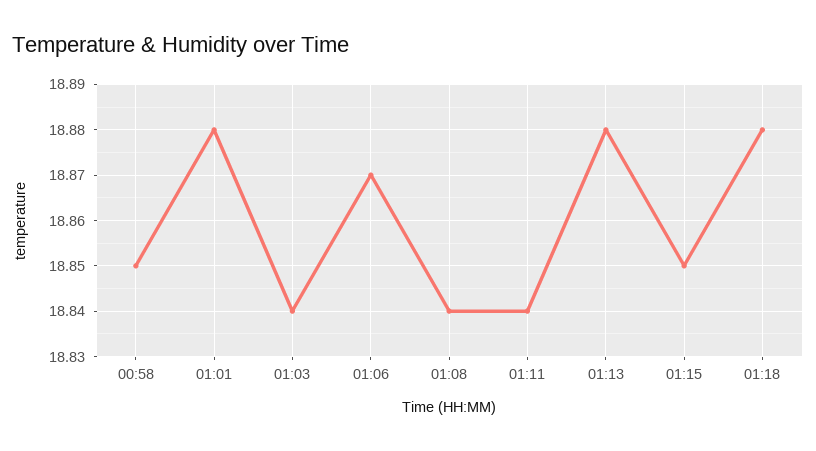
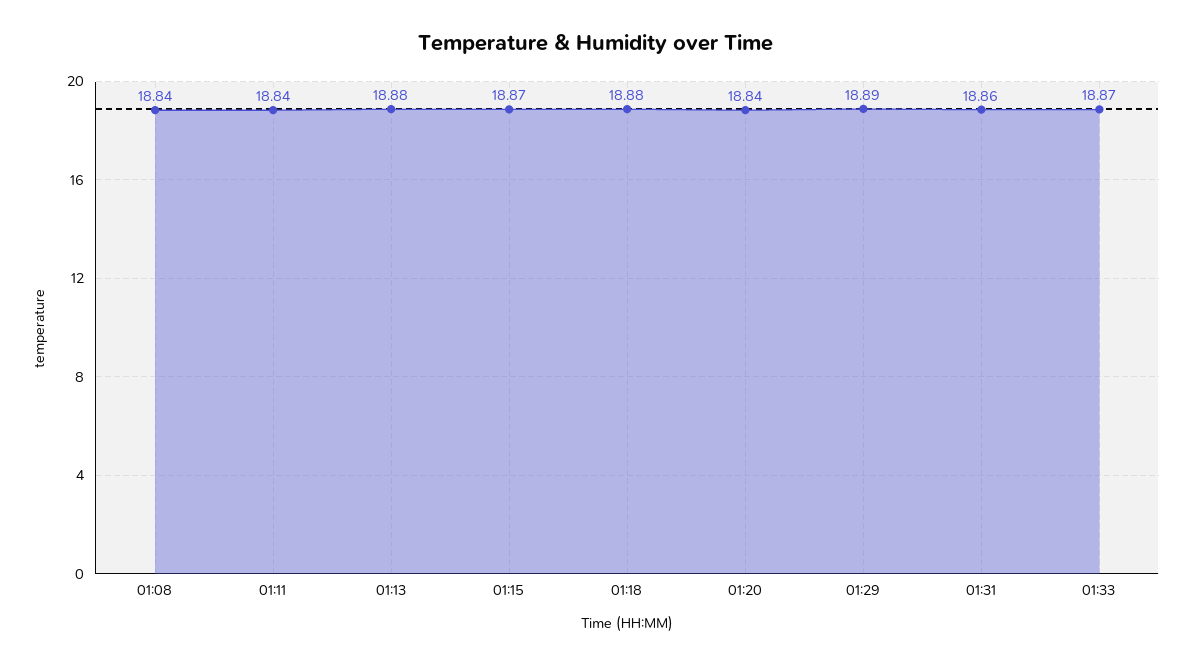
00:58: 18.85 -> none
01:01: 18.88 -> none
01:03: 18.84 -> none
01:06: 18.87 -> none
01:15: 18.85 -> 18.87
01:20: none -> 18.84
01:29: none -> 18.89
01:31: none -> 18.86
01:33: none -> 18.87

